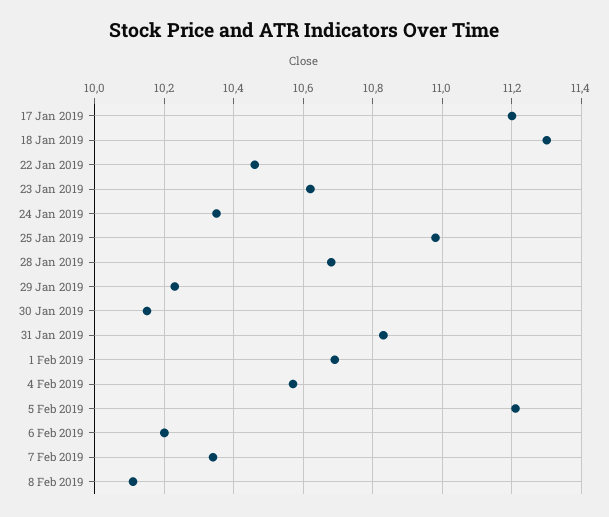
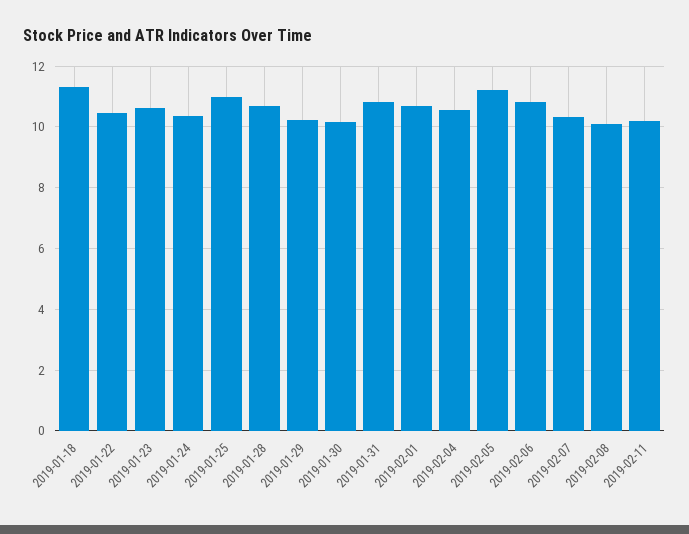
17 Jan 2019: 11.2 -> none
6 Feb 2019: 10.2 -> 10.8
2019-02-11: none -> 10.2

